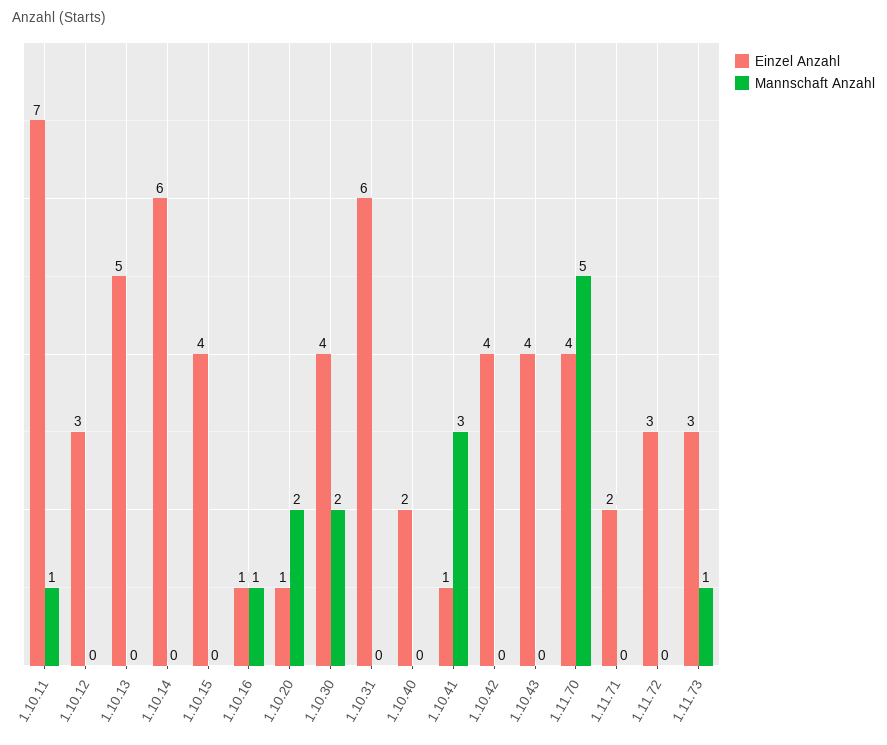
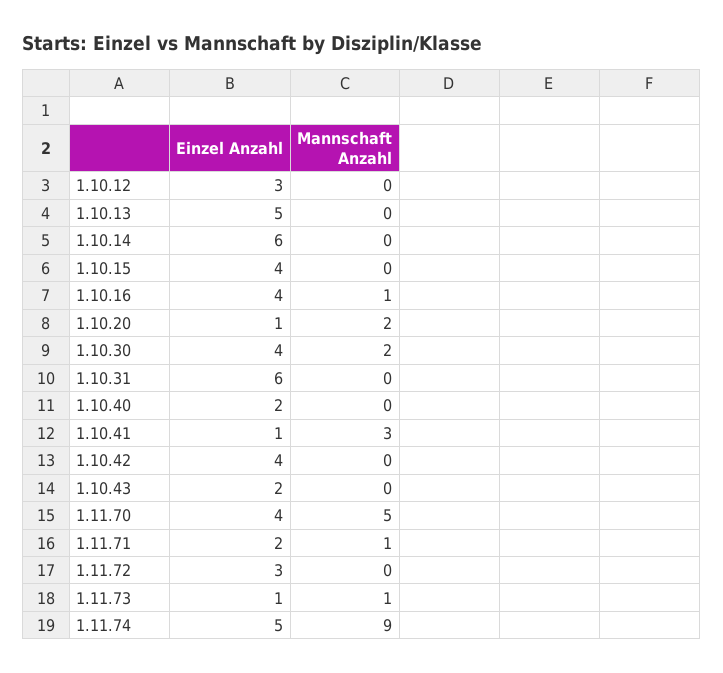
Einzel Anzahl, 1.10.11: 7 -> none
Mannschaft Anzahl, 1.10.11: 1 -> none
Einzel Anzahl, 1.10.16: 1 -> 4
Einzel Anzahl, 1.10.43: 4 -> 2
Mannschaft Anzahl, 1.11.71: 0 -> 1
Einzel Anzahl, 1.11.73: 3 -> 1
Einzel Anzahl, 1.11.74: none -> 5
Mannschaft Anzahl, 1.11.74: none -> 9

